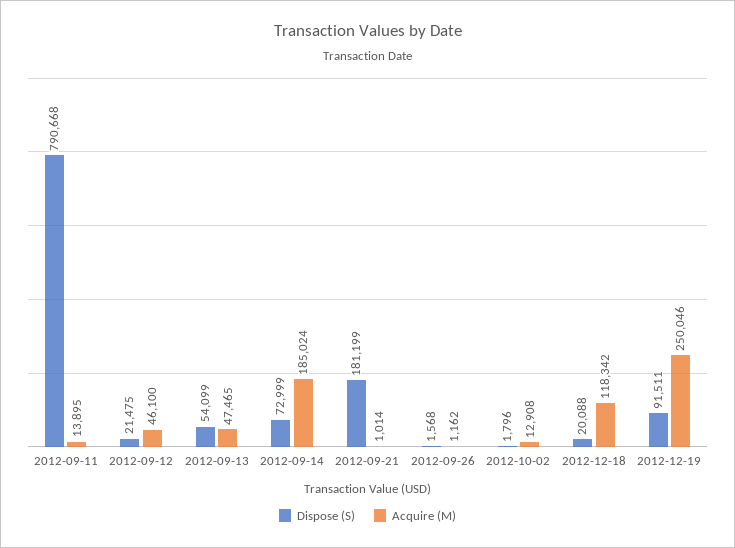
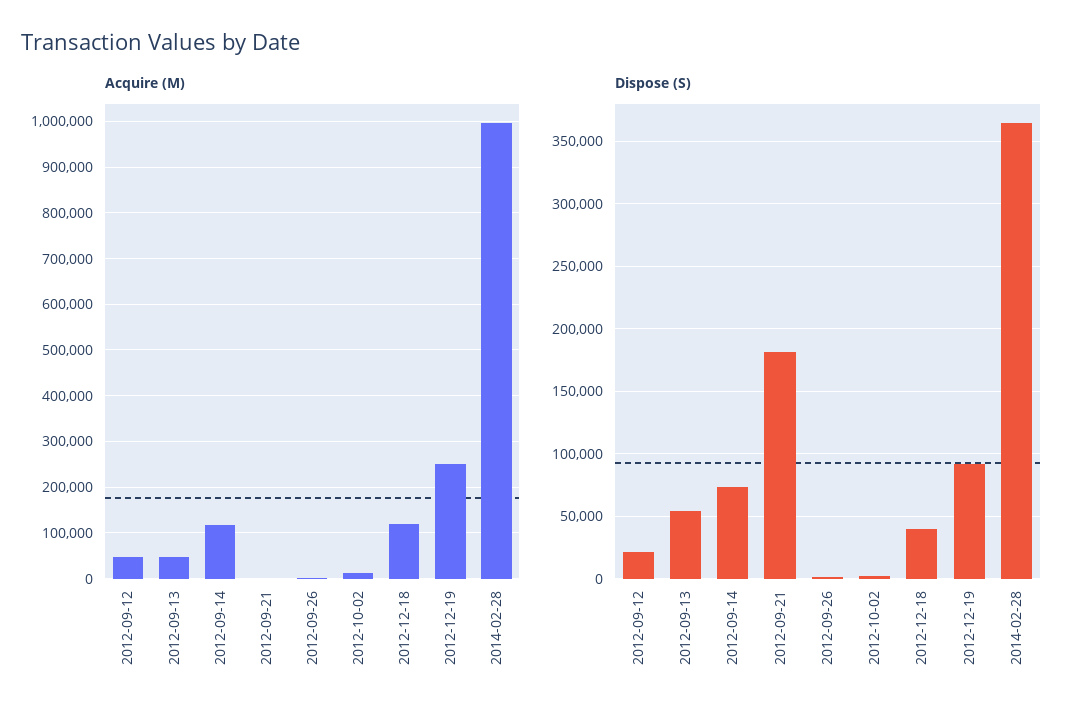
Dispose (S), 2012-09-11: 790668 -> none
Acquire (M), 2012-09-11: 13895 -> none
Acquire (M), 2012-09-14: 185024 -> 120000
Dispose (S), 2012-12-18: 20088 -> 40000
Acquire (M), 2014-02-28: none -> 1000000
Dispose (S), 2014-02-28: none -> 365000

